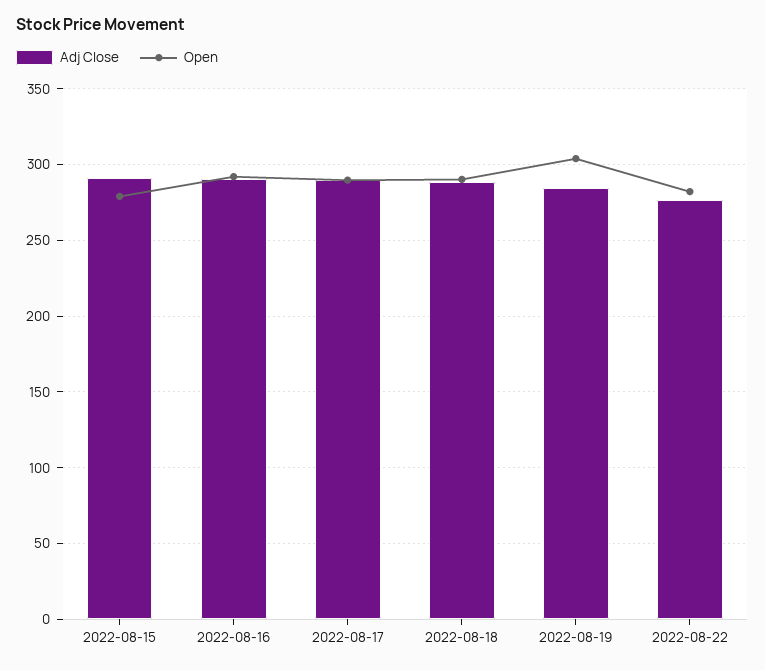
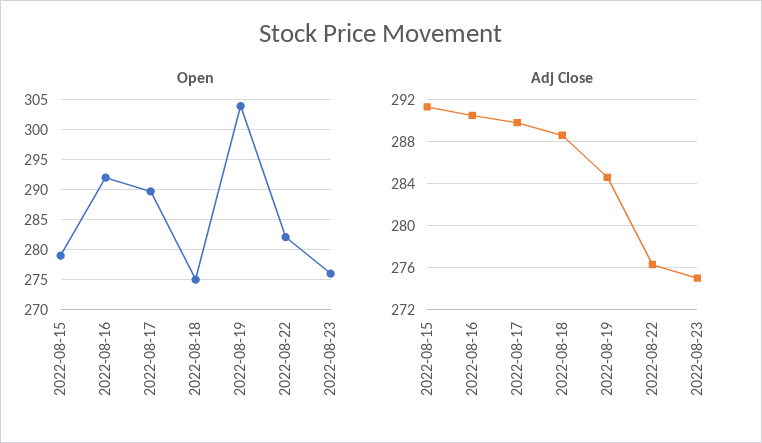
Open, 2022-08-18: 290 -> 275
Open, 2022-08-23: none -> 276
Adj Close, 2022-08-23: none -> 275

